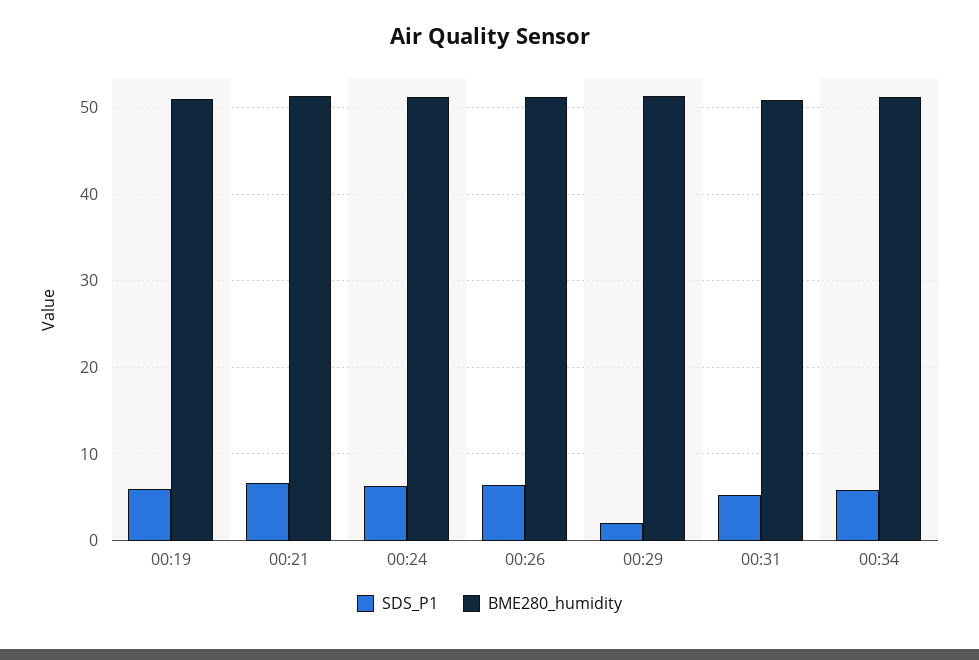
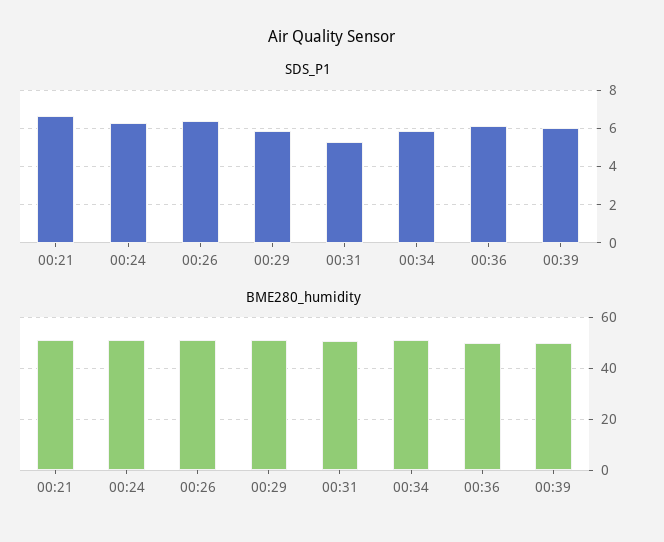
SDS_P1, 00:19: 6 -> none
BME280_humidity, 00:19: 51 -> none
SDS_P1, 00:29: 2 -> 6
SDS_P1, 00:36: none -> 6
SDS_P1, 00:39: none -> 6
BME280_humidity, 00:36: none -> 50
BME280_humidity, 00:39: none -> 50

